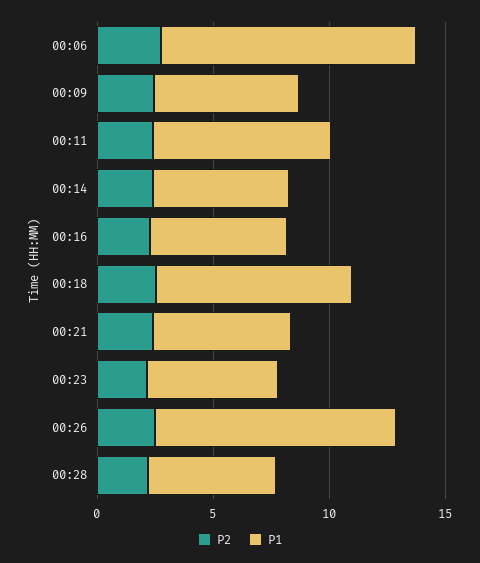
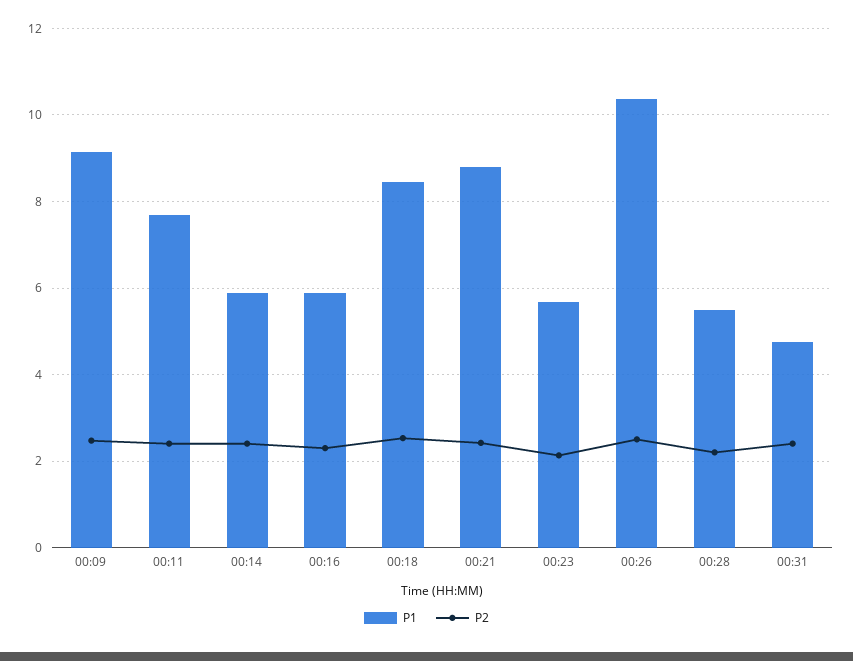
P2, 00:06: 3 -> none
P1, 00:06: 11 -> none
P1, 00:09: 6 -> 9.2
P1, 00:21: 6 -> 8.8
P1, 00:31: none -> 4.8
P2, 00:31: none -> 2.4

